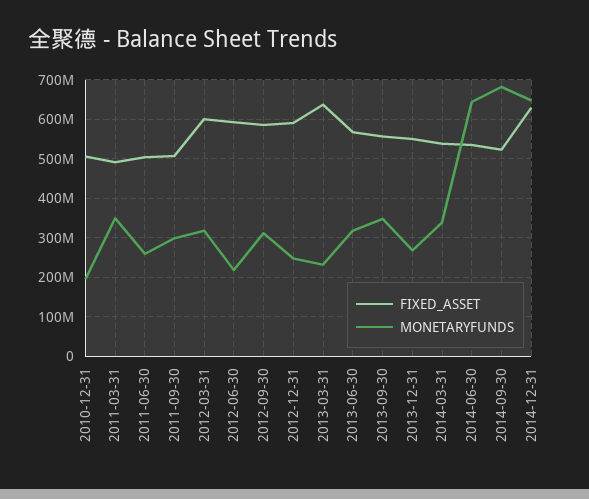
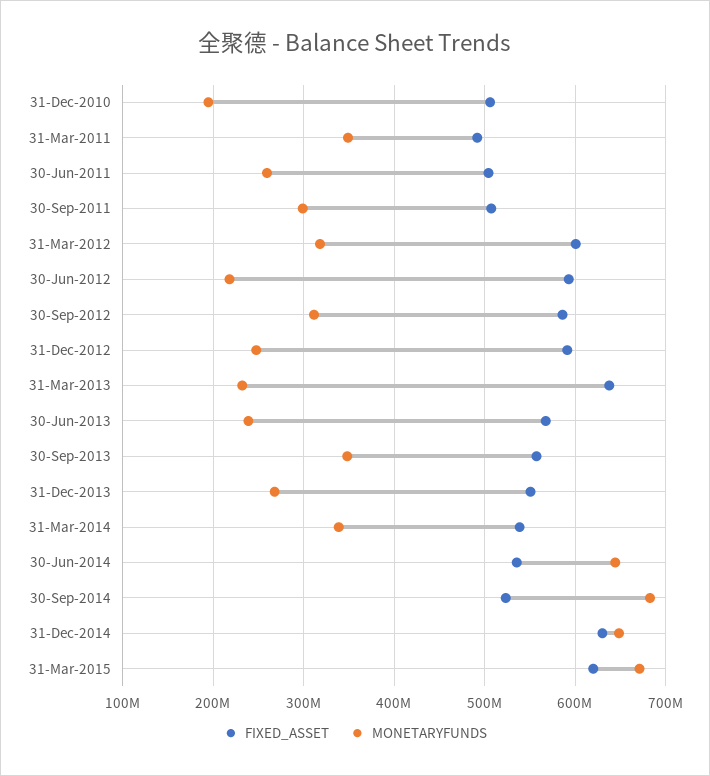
MONETARYFUNDS, 2013-06-30: 320000000 -> 240000000
FIXED_ASSET, 31-Mar-2015: none -> 620000000
MONETARYFUNDS, 31-Mar-2015: none -> 670000000

